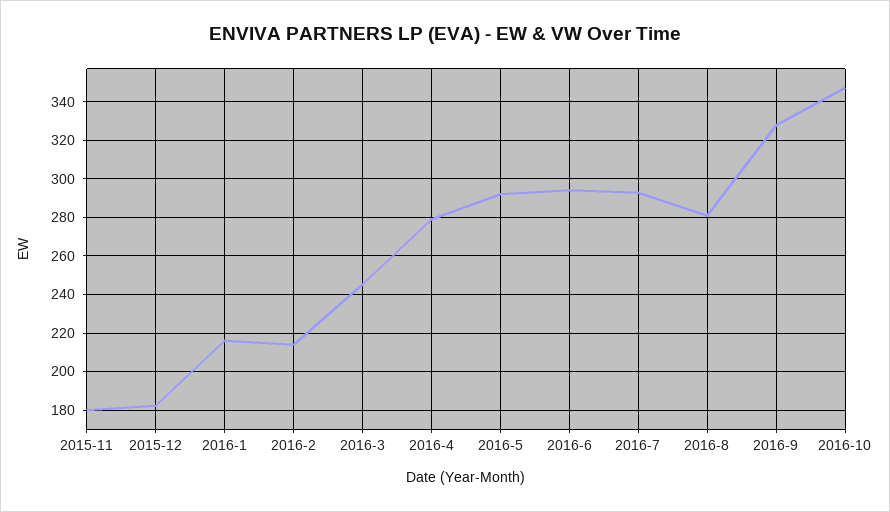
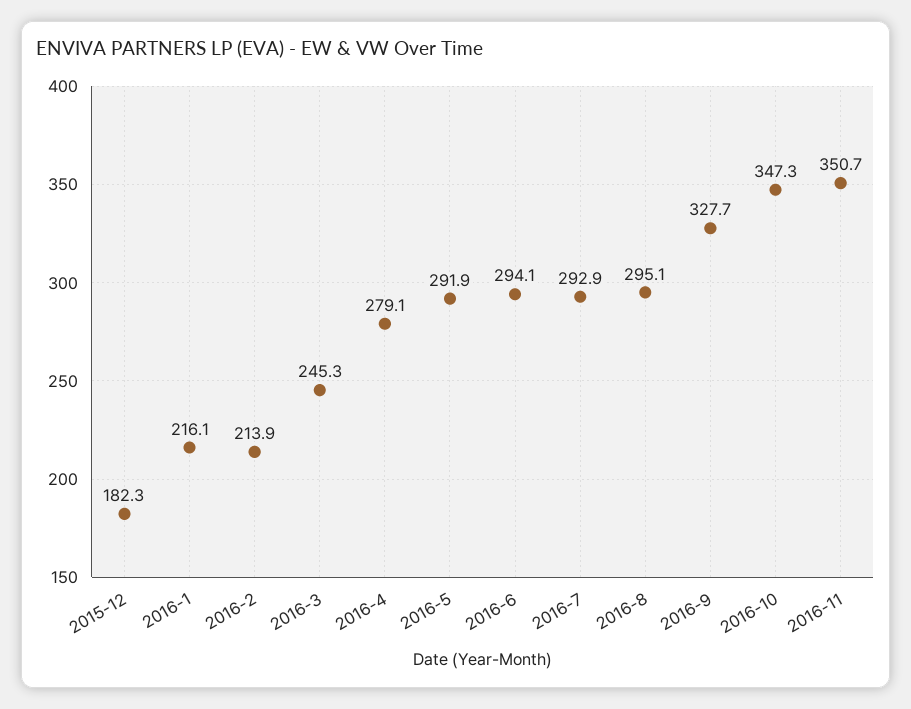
2015-11: 180 -> none
2016-8: 280 -> 295.1
2016-11: none -> 350.7

